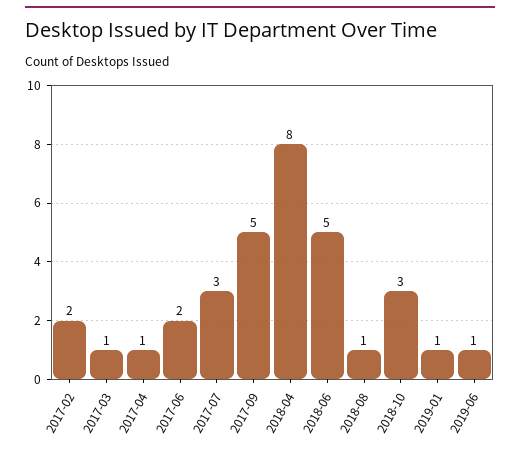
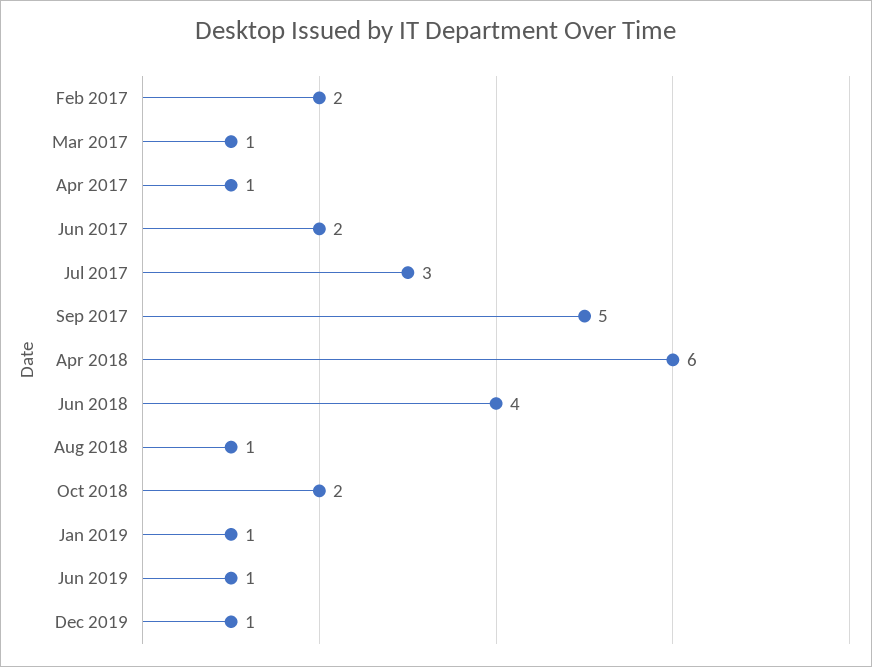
2018-04: 8 -> 6
2018-06: 5 -> 4
2018-10: 3 -> 2
Dec 2019: none -> 1

